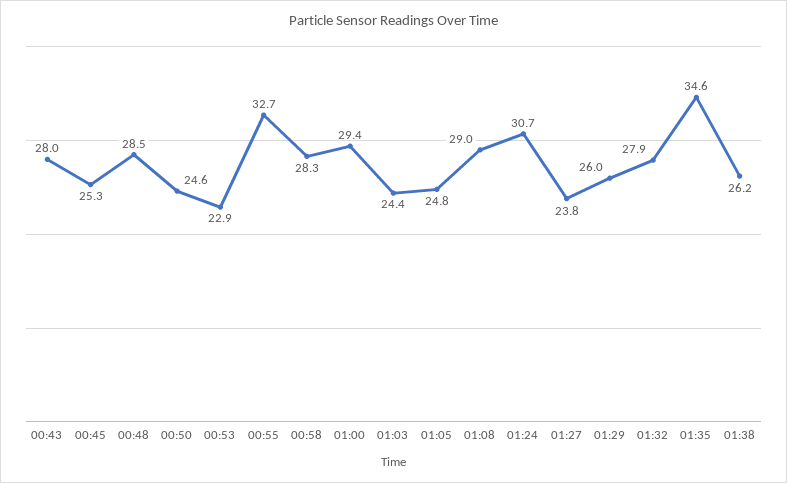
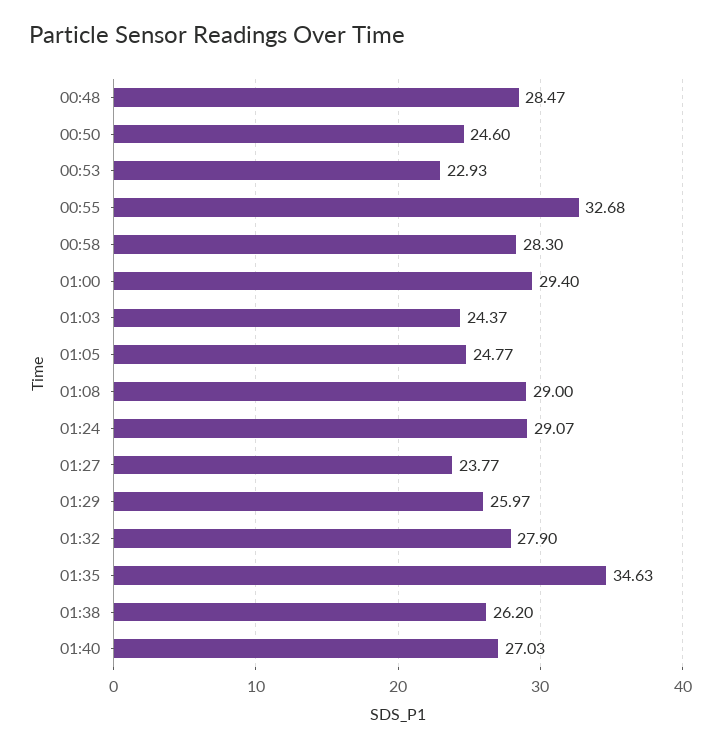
00:43: 28 -> none
00:45: 25.3 -> none
01:24: 30.7 -> 29.07
01:40: none -> 27.03

